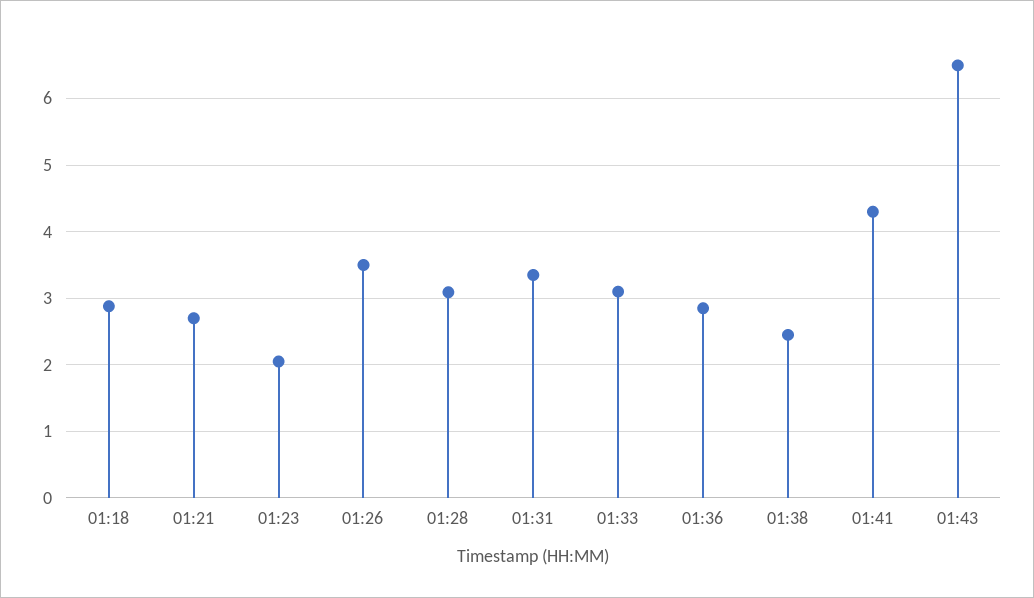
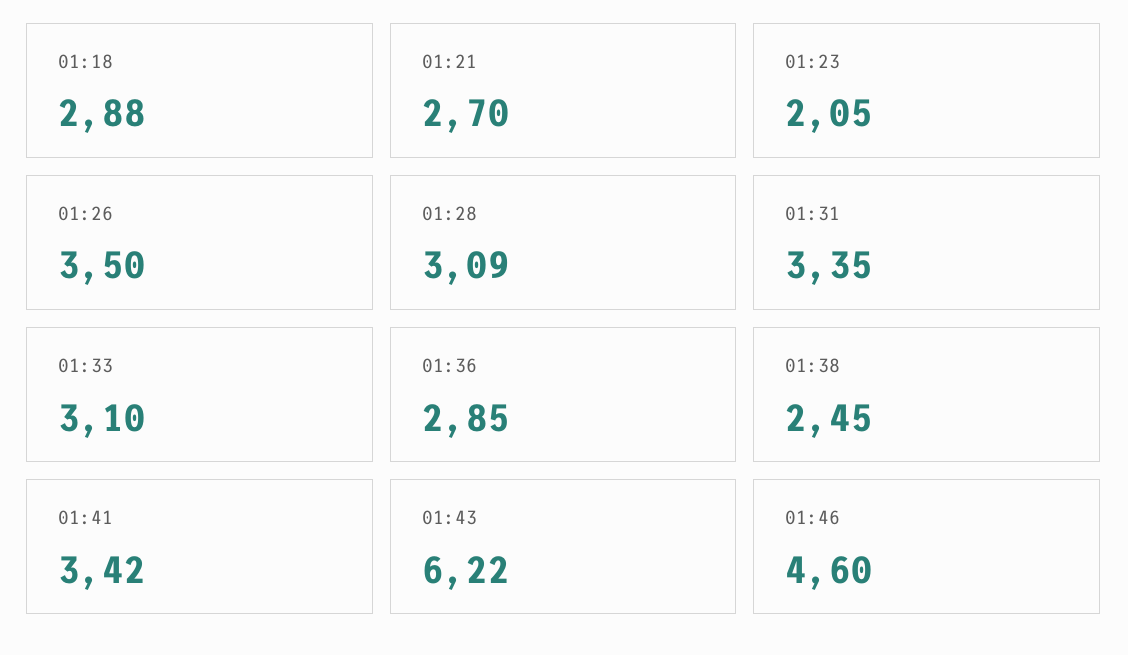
01:41: 4.3 -> 3.42
01:43: 6.5 -> 6.22
01:46: none -> 4.6

